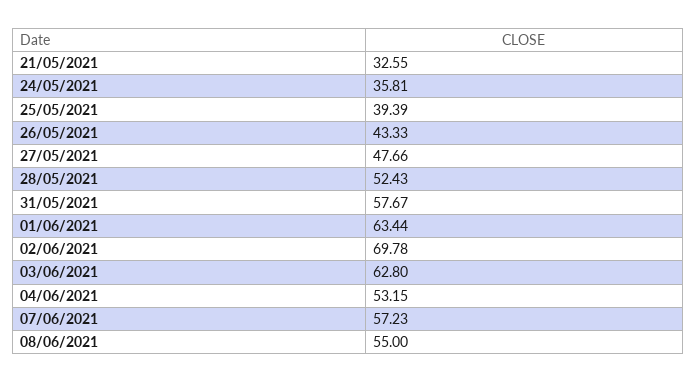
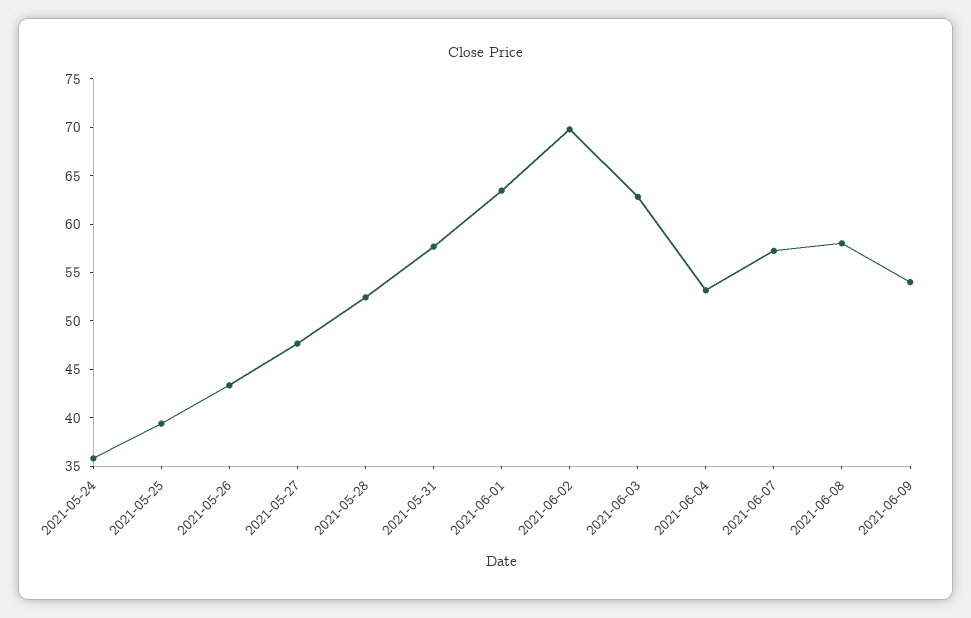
21/05/2021: 32.55 -> none
08/06/2021: 55 -> 58
2021-06-09: none -> 54

